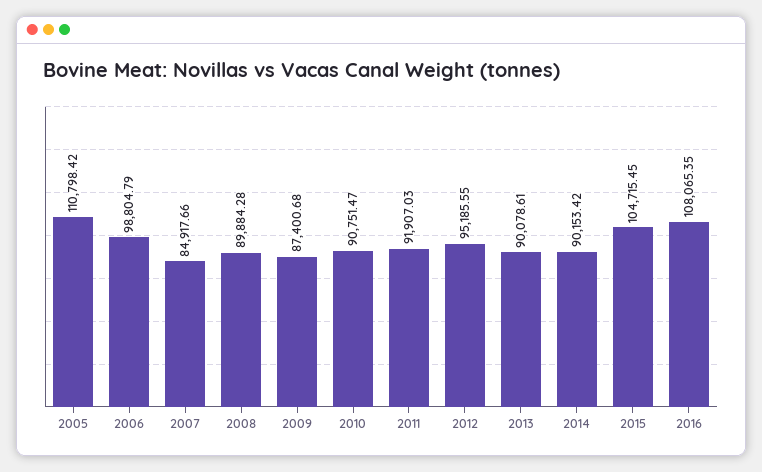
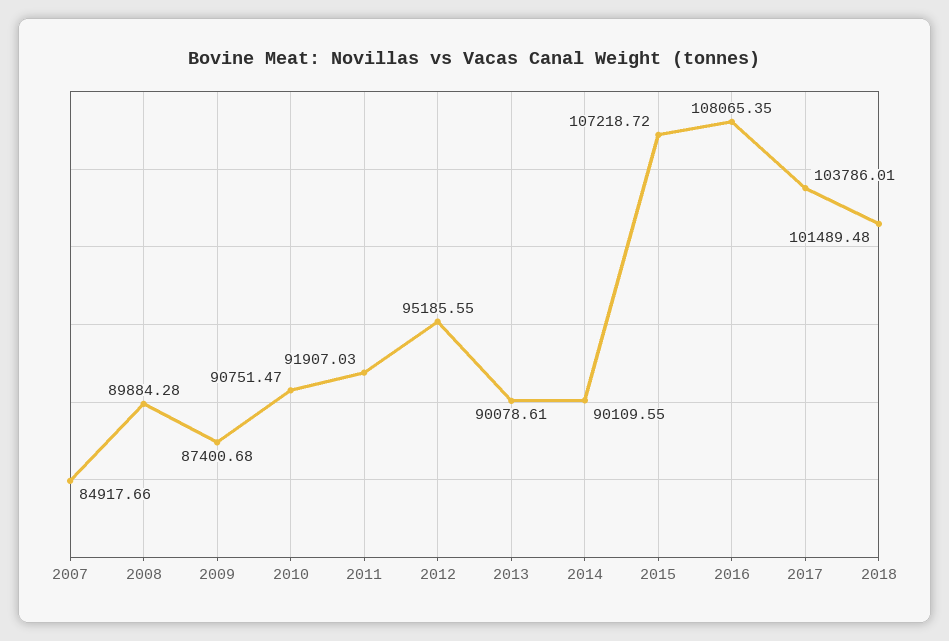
2005: 110798.42 -> none
2006: 98804.79 -> none
2014: 90153.42 -> 90109.55
2015: 104715.45 -> 107218.72
2017: none -> 103786.01
2018: none -> 101489.48

